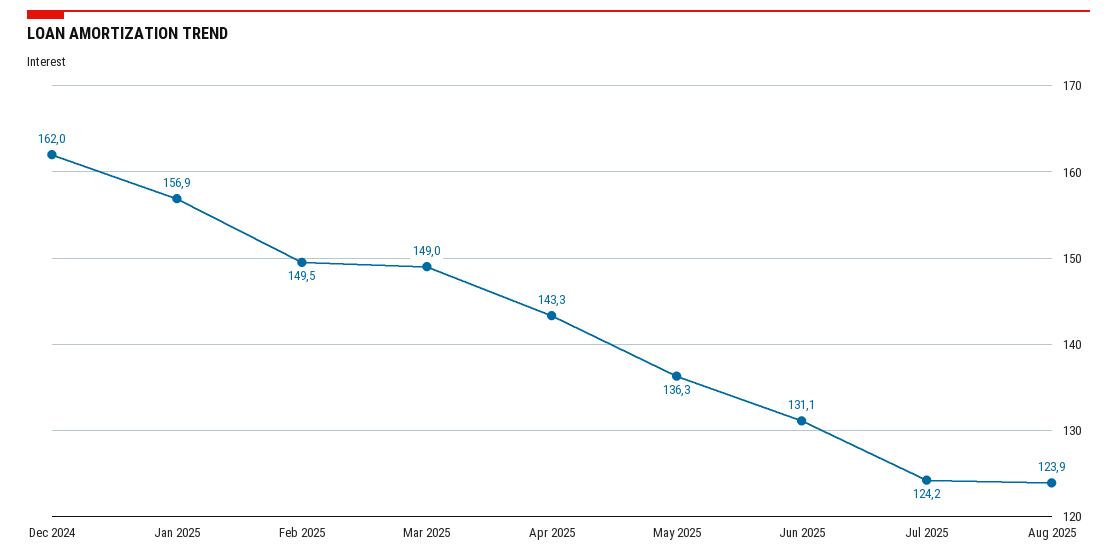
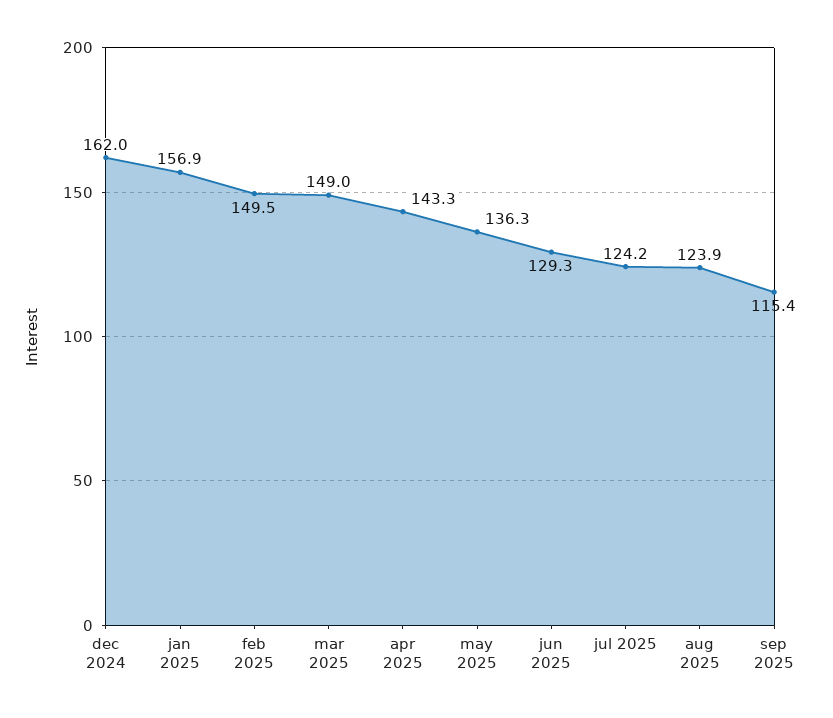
Jun 2025: 131.1 -> 129.3
sep 2025: none -> 115.4

